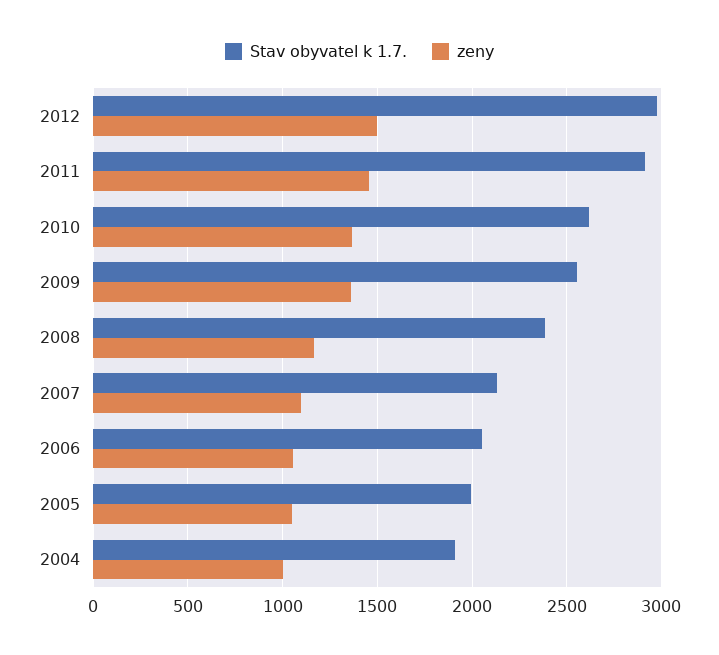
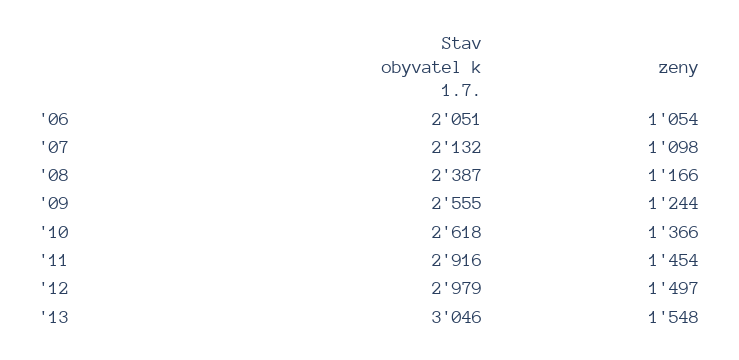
zeny, 2009: 1350 -> 1244
Stav obyvatel k 1.7., 2005: 2000 -> none
zeny, 2005: 1050 -> none
Stav obyvatel k 1.7., 2004: 1900 -> none
zeny, 2004: 1000 -> none
Stav obyvatel k 1.7., '13: none -> 3046
zeny, '13: none -> 1548

